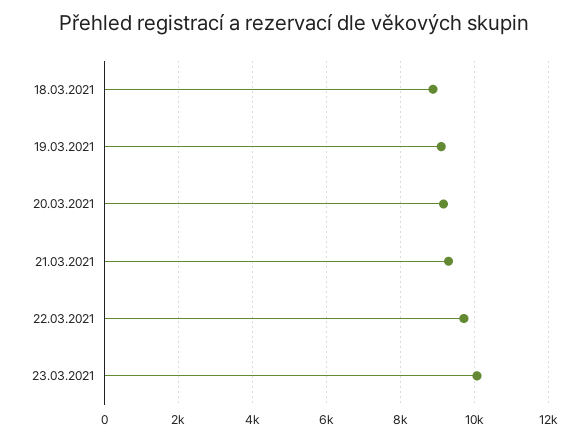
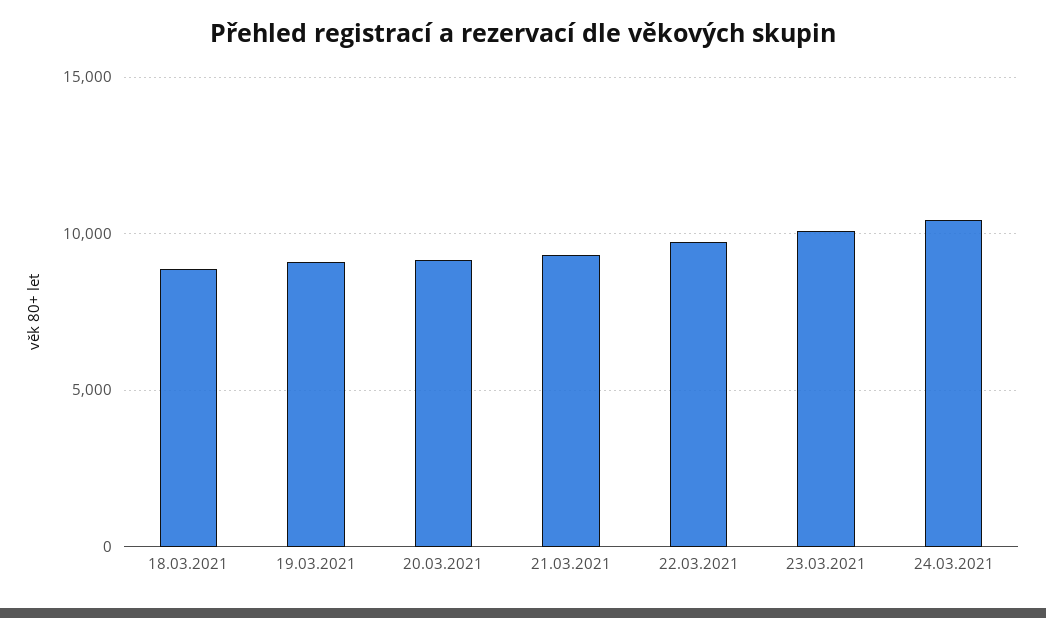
24.03.2021: none -> 10500

